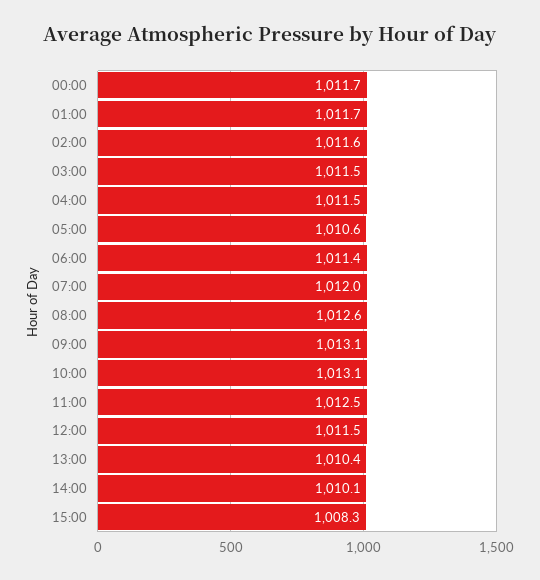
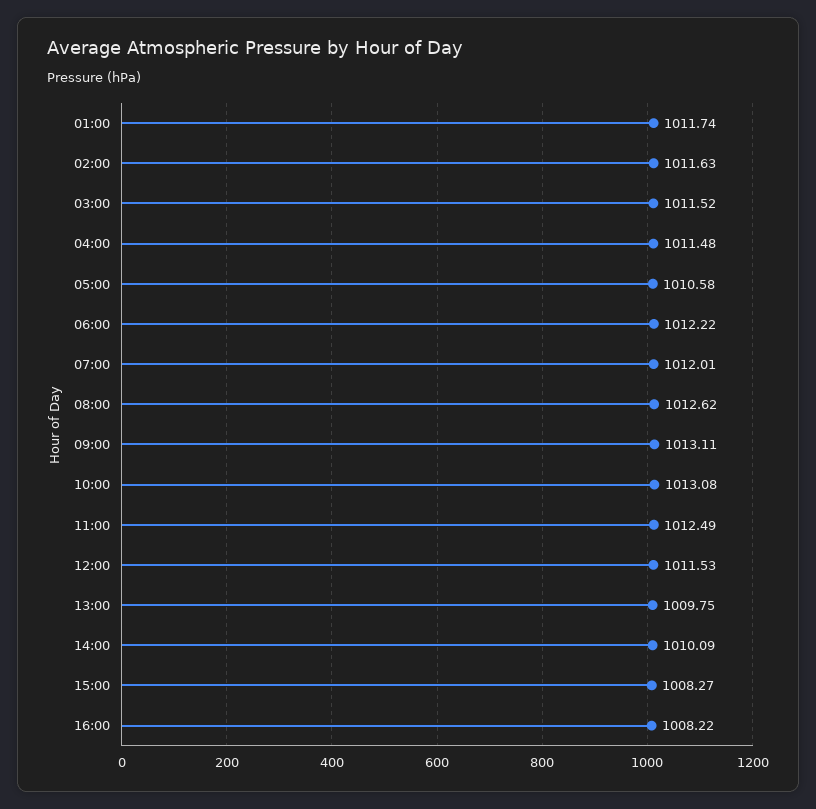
00:00: 1011.7 -> none
06:00: 1011.4 -> 1012.22
13:00: 1010.4 -> 1009.75
16:00: none -> 1008.22

